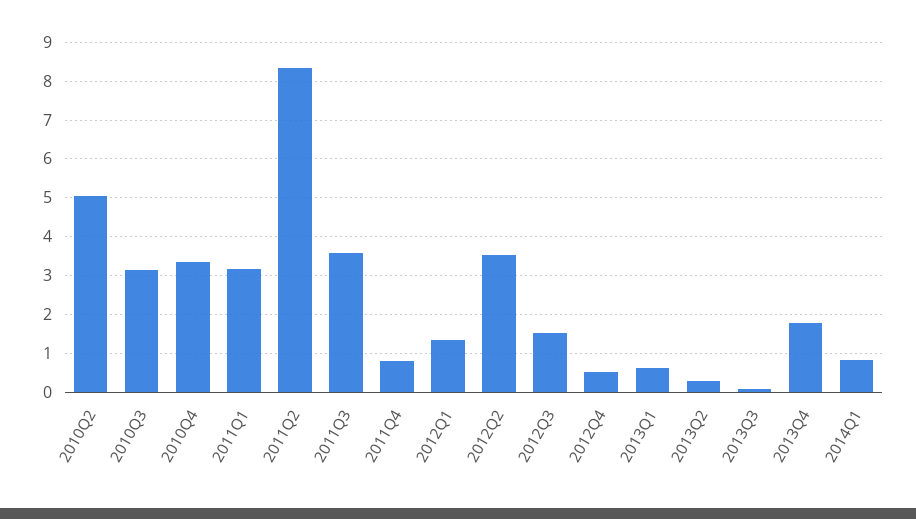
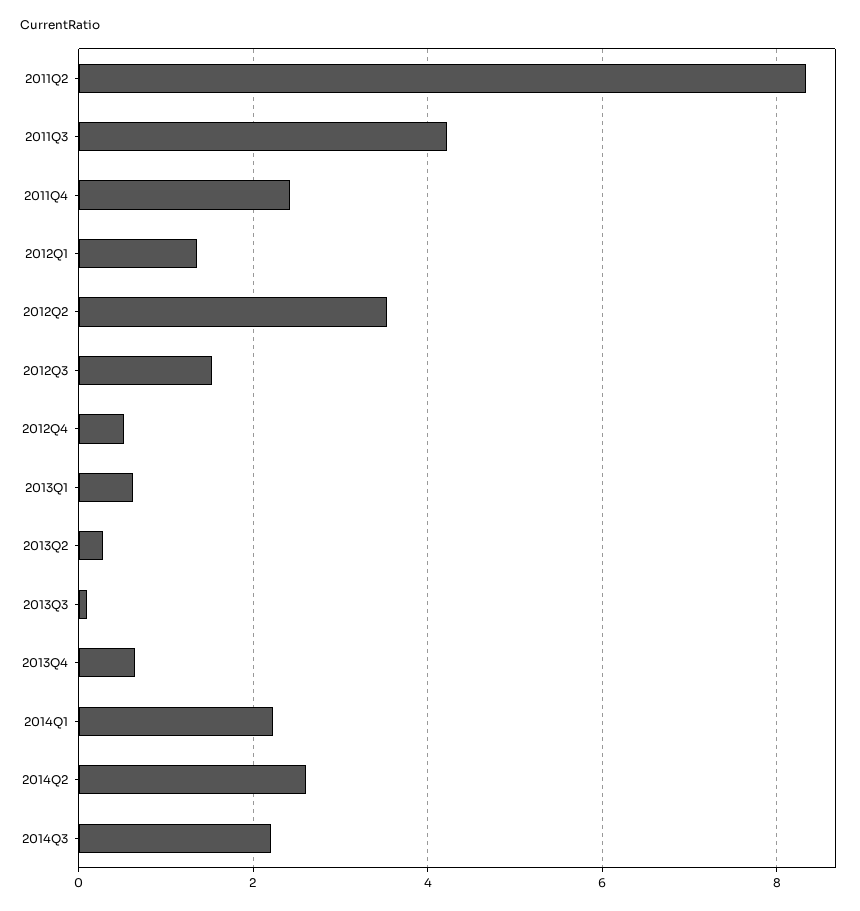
2010Q2: 5 -> none
2010Q3: 3.2 -> none
2010Q4: 3.4 -> none
2011Q1: 3.2 -> none
2011Q3: 3.6 -> 4.2
2011Q4: 0.8 -> 2.4
2013Q4: 1.8 -> 0.6
2014Q1: 0.8 -> 2.2
2014Q2: none -> 2.6
2014Q3: none -> 2.2

